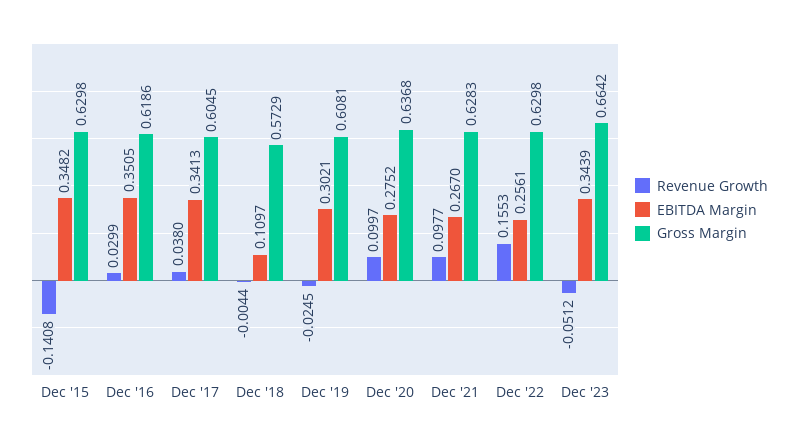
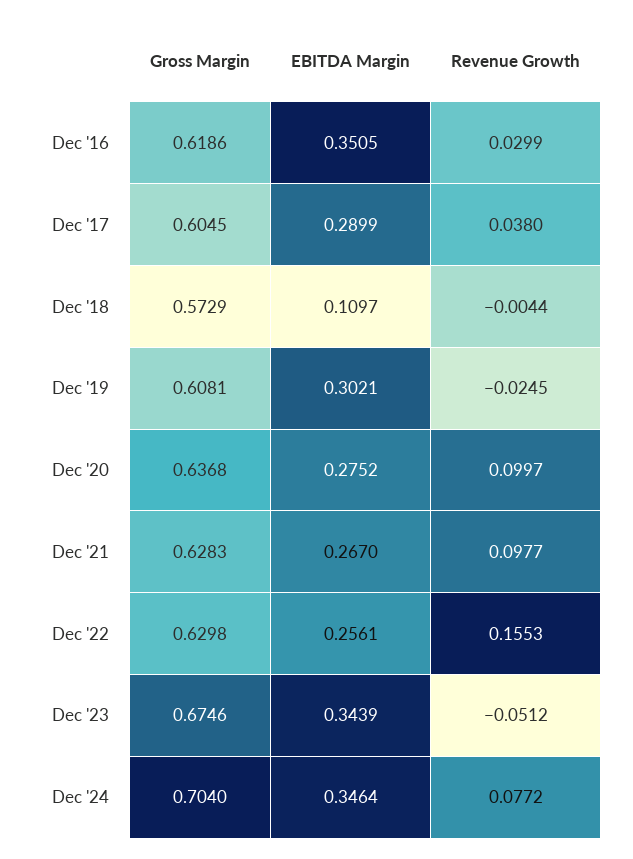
Revenue Growth, Dec '15: -0.1408 -> none
EBITDA Margin, Dec '15: 0.3482 -> none
Gross Margin, Dec '15: 0.6298 -> none
EBITDA Margin, Dec '17: 0.3413 -> 0.2899
Gross Margin, Dec '23: 0.6642 -> 0.6746
Gross Margin, Dec '24: none -> 0.704
EBITDA Margin, Dec '24: none -> 0.3464
Revenue Growth, Dec '24: none -> 0.0772

